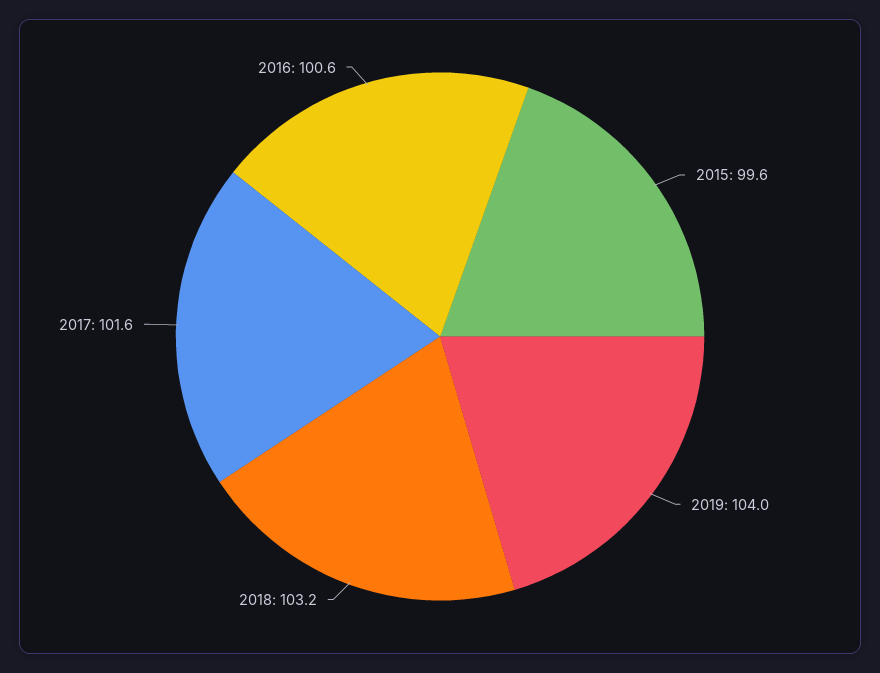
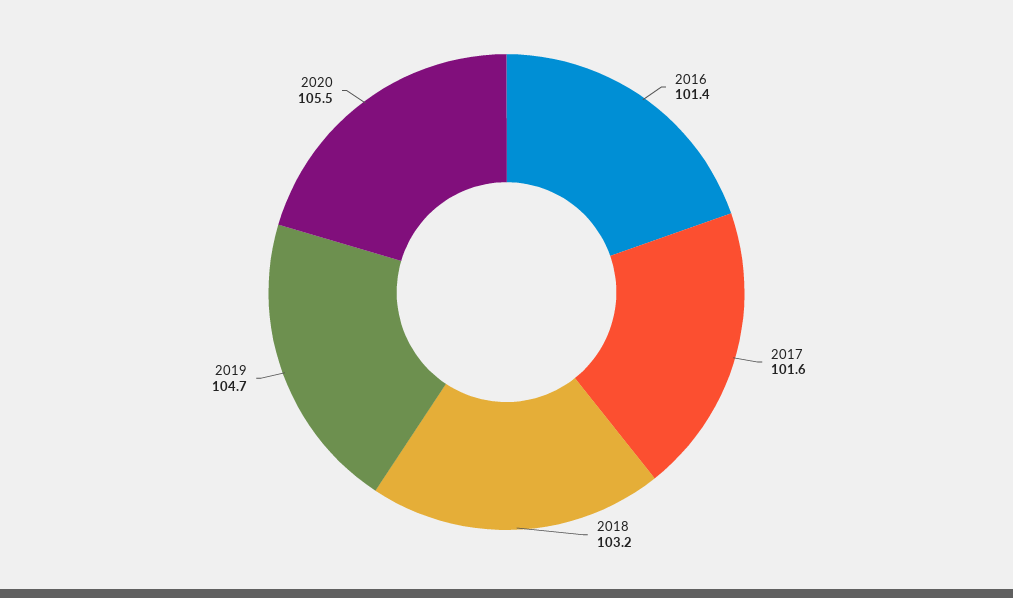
2015: 99.6 -> none
2019: 104 -> 104.7
2016: 100.6 -> 101.4
2020: none -> 105.5

